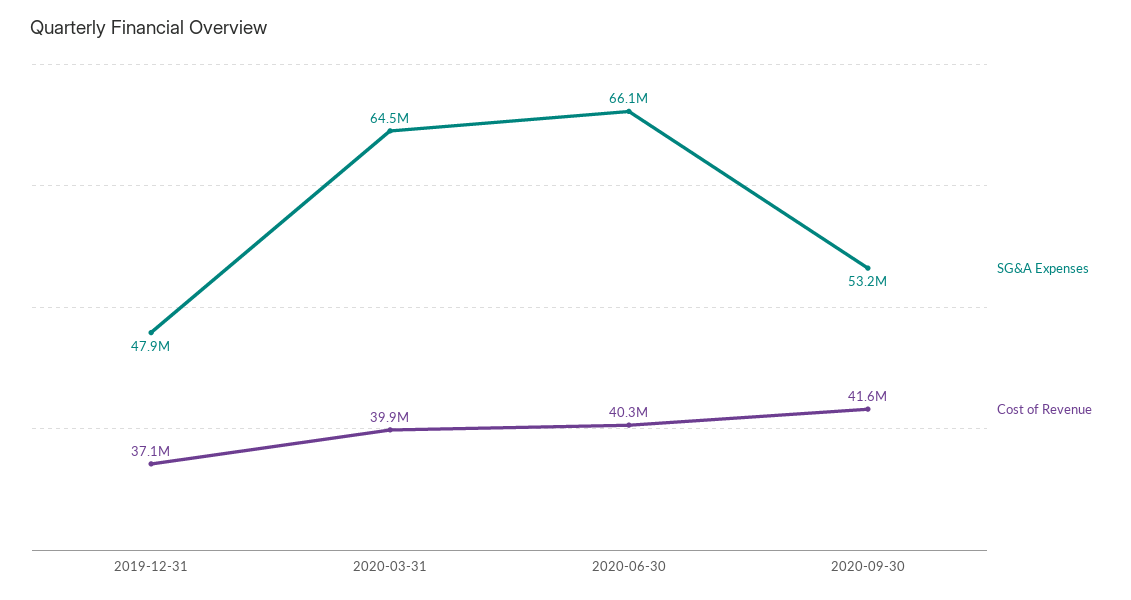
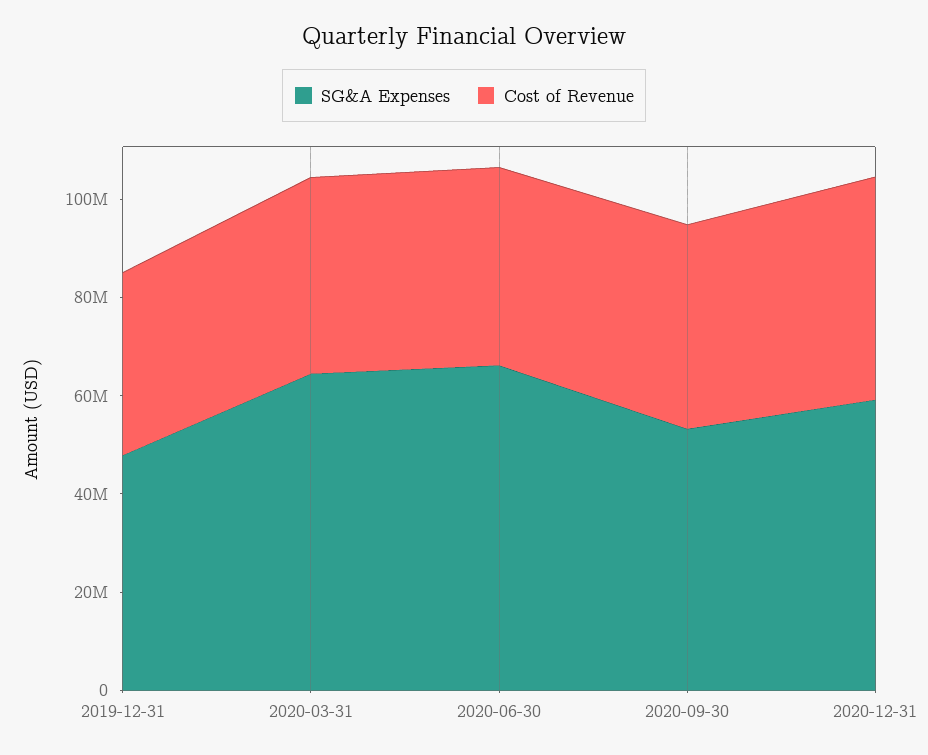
SG&A Expenses, 2020-12-31: none -> 60000000
Cost of Revenue, 2020-12-31: none -> 45000000

